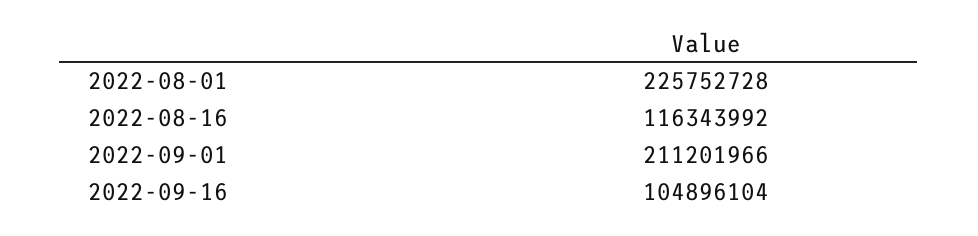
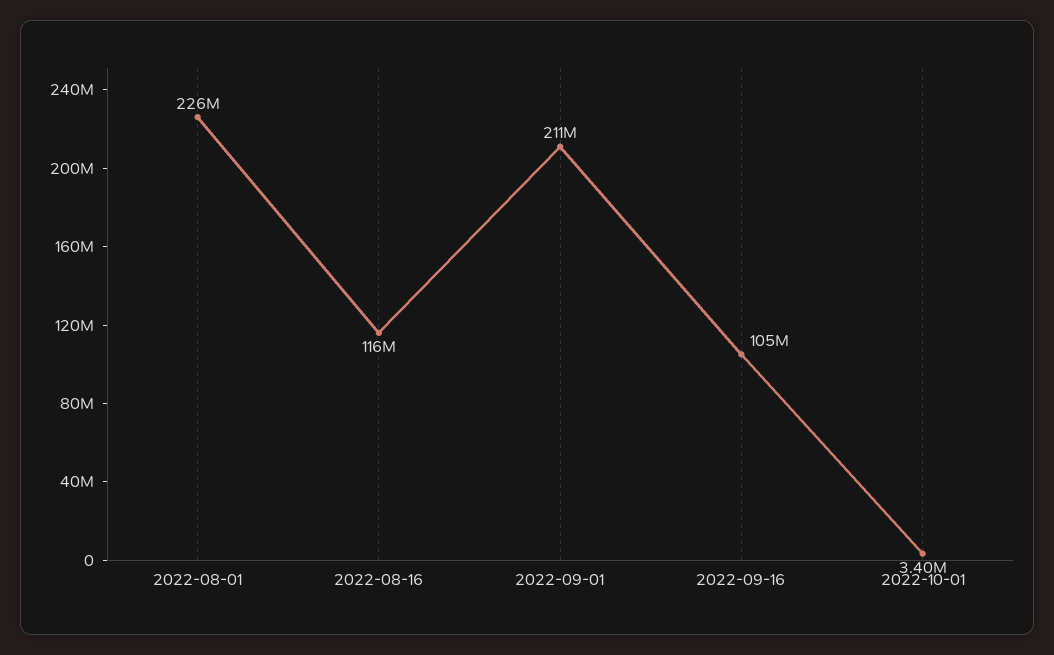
2022-10-01: none -> 3400000

